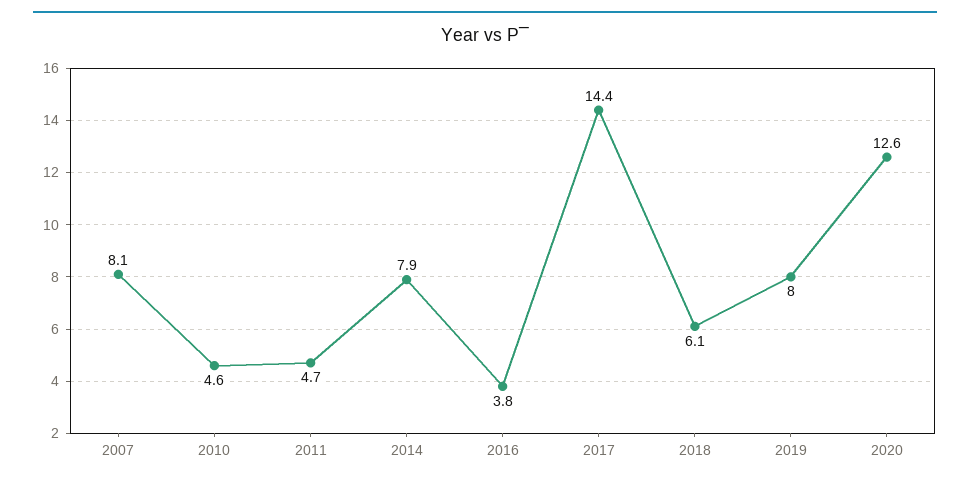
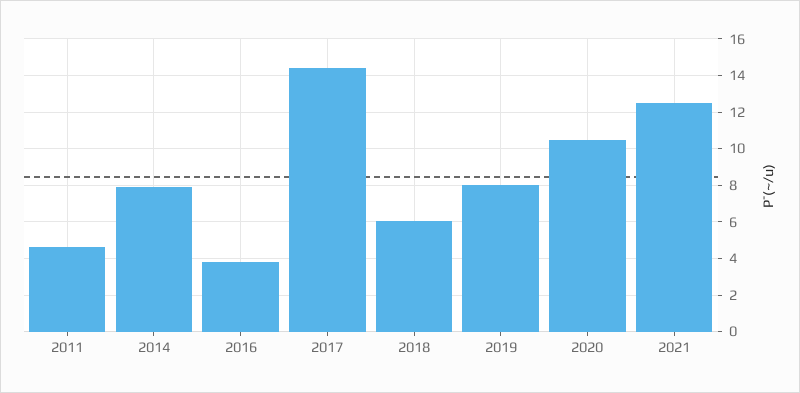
2007: 8.1 -> none
2010: 4.6 -> none
2020: 12.6 -> 10.5
2021: none -> 12.5

